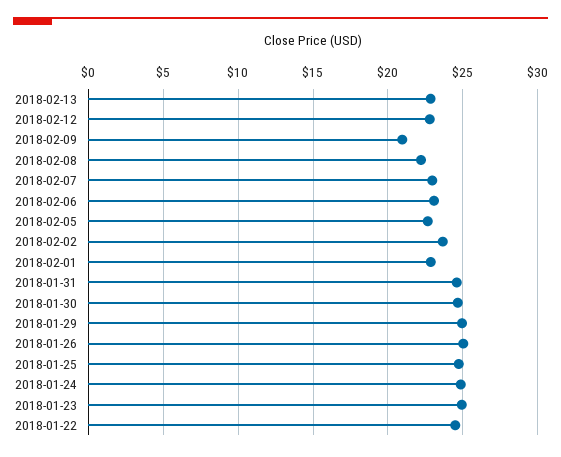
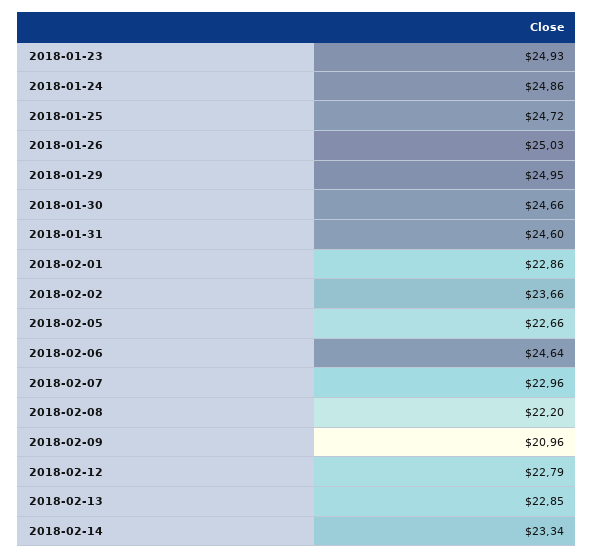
2018-02-06: 23 -> 24.64
2018-01-22: 24.5 -> none
2018-02-14: none -> 23.34

